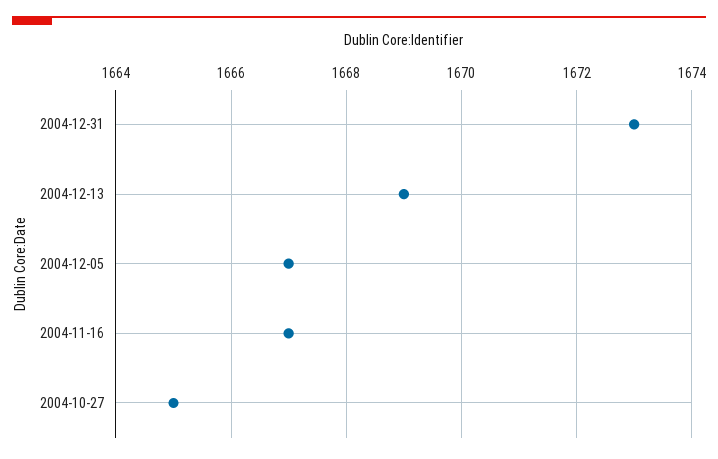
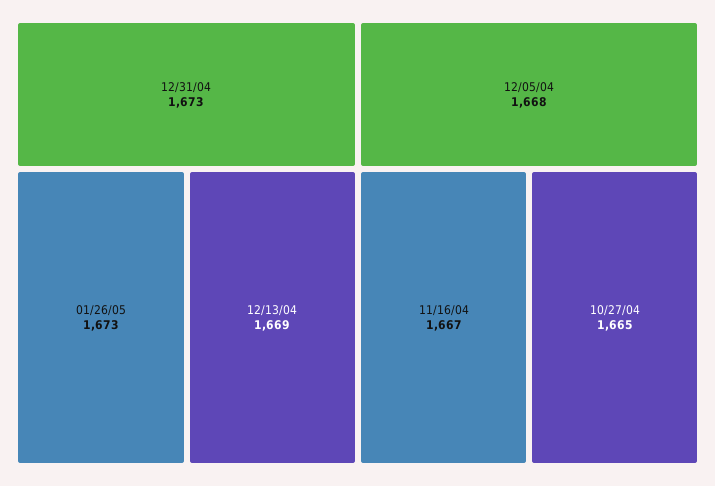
2004-12-05: 1667 -> 1668
01/26/05: none -> 1673

